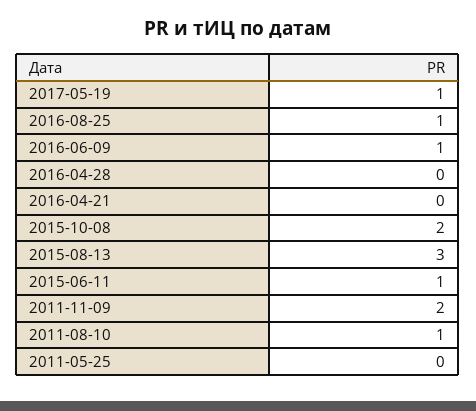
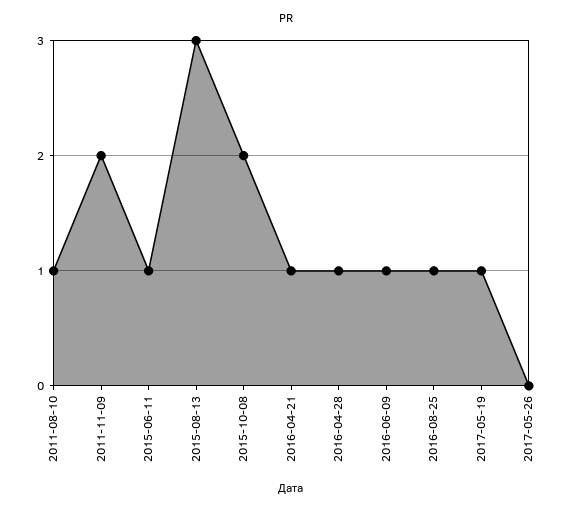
2016-04-28: 0 -> 1
2016-04-21: 0 -> 1
2011-05-25: 0 -> none
2017-05-26: none -> 0

